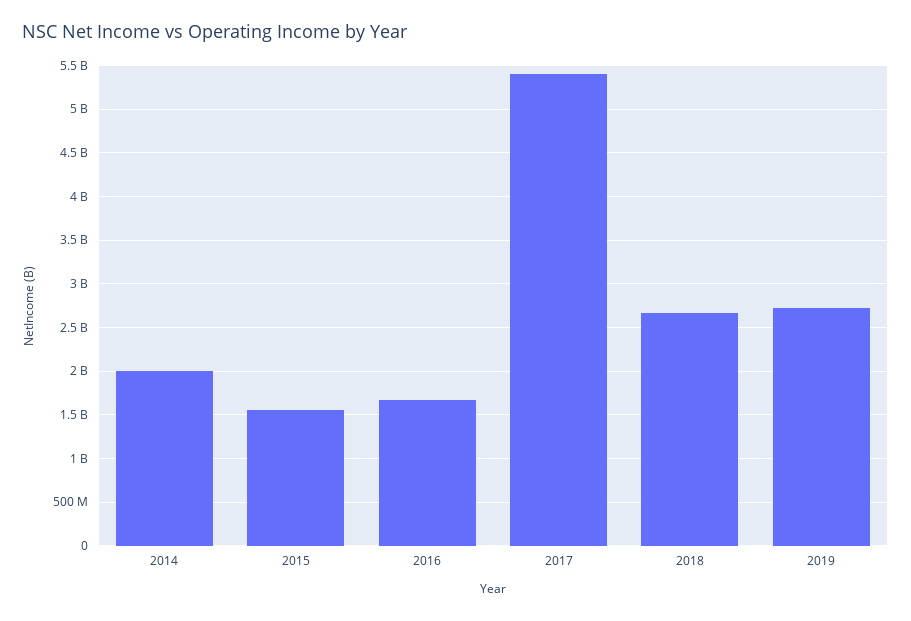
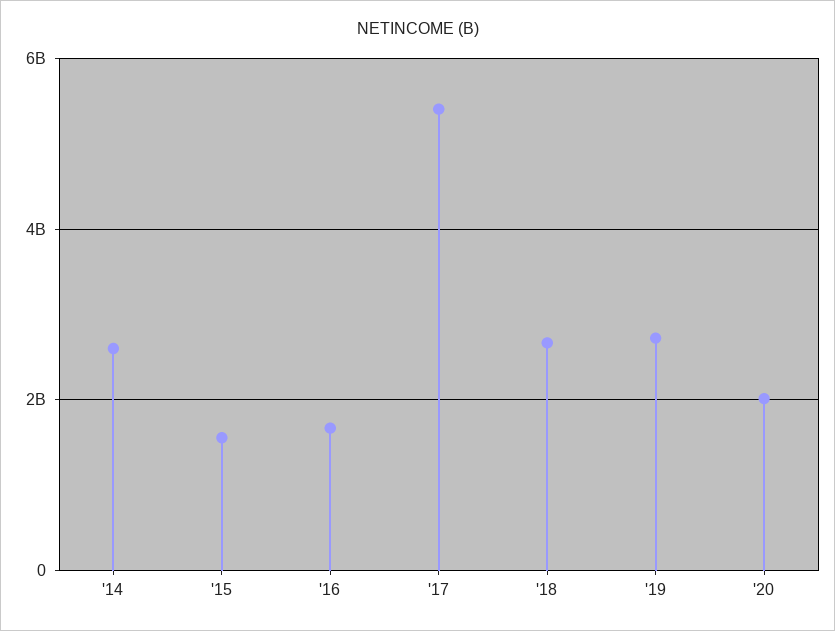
2014: 2000000000 -> 2600000000
'20: none -> 2000000000

